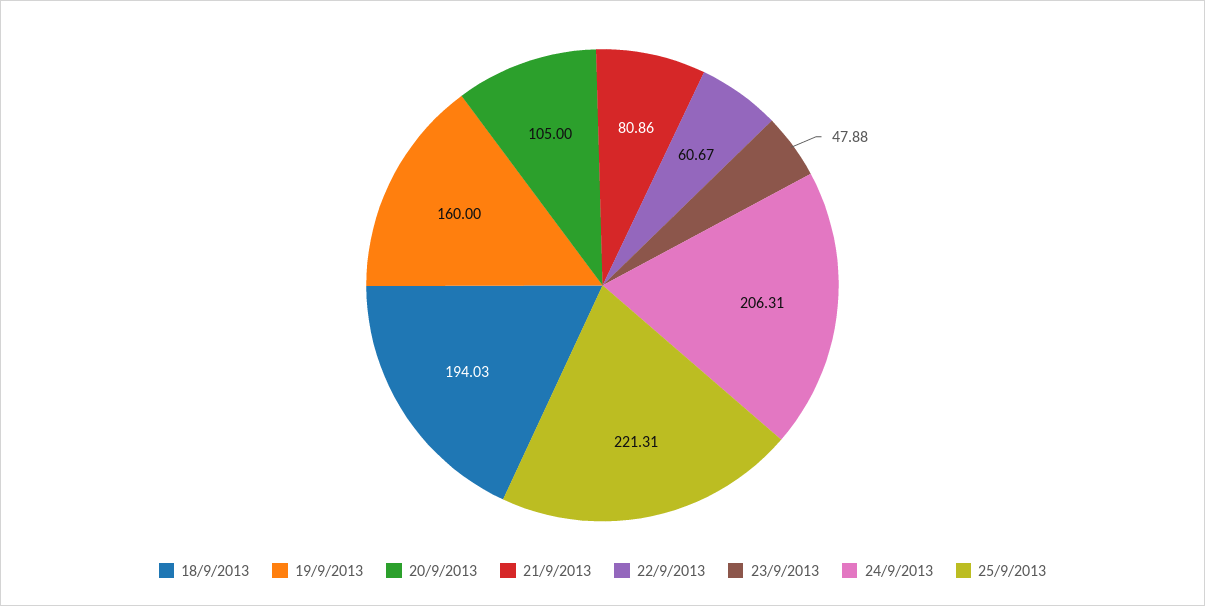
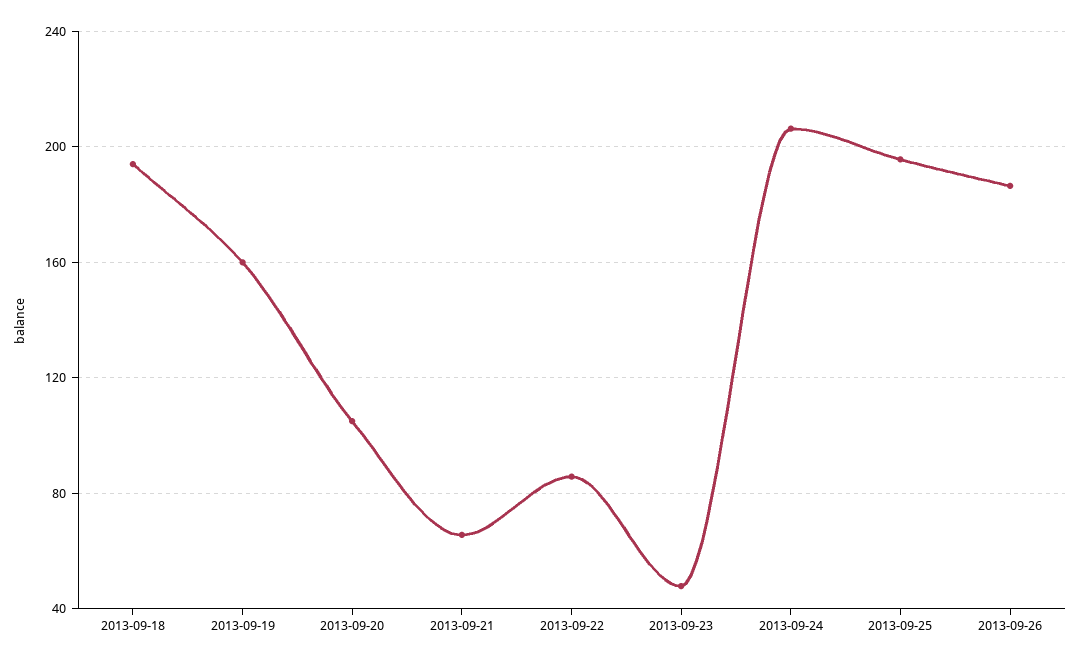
21/9/2013: 80.86 -> 65
22/9/2013: 60.67 -> 85
25/9/2013: 221.31 -> 195
2013-09-26: none -> 185

